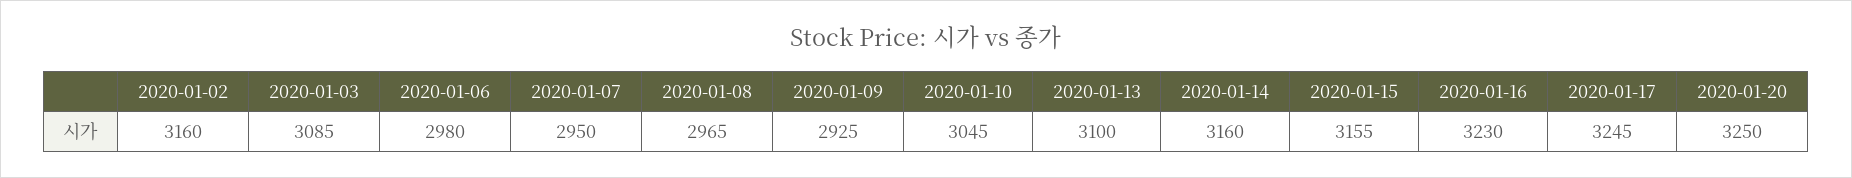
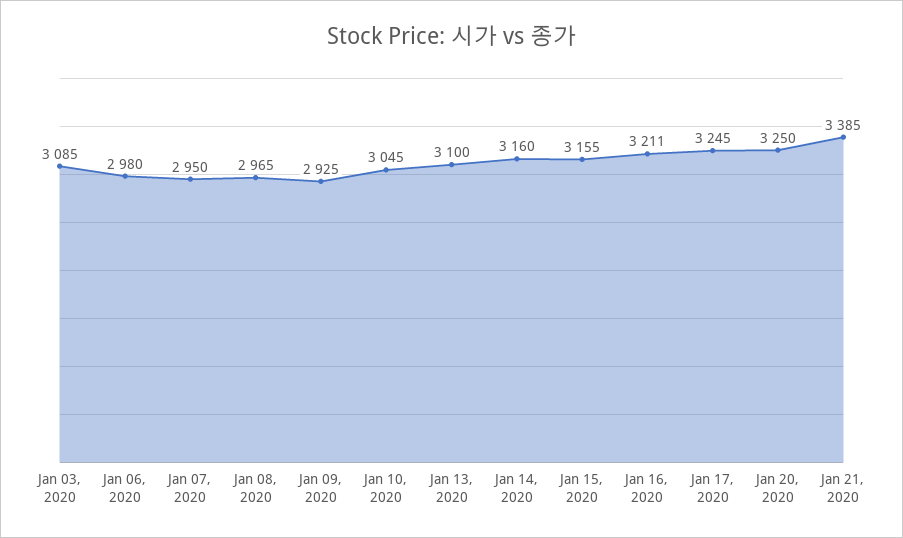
2020-01-02: 3160 -> none
2020-01-16: 3230 -> 3211
Jan 21, 2020: none -> 3385

